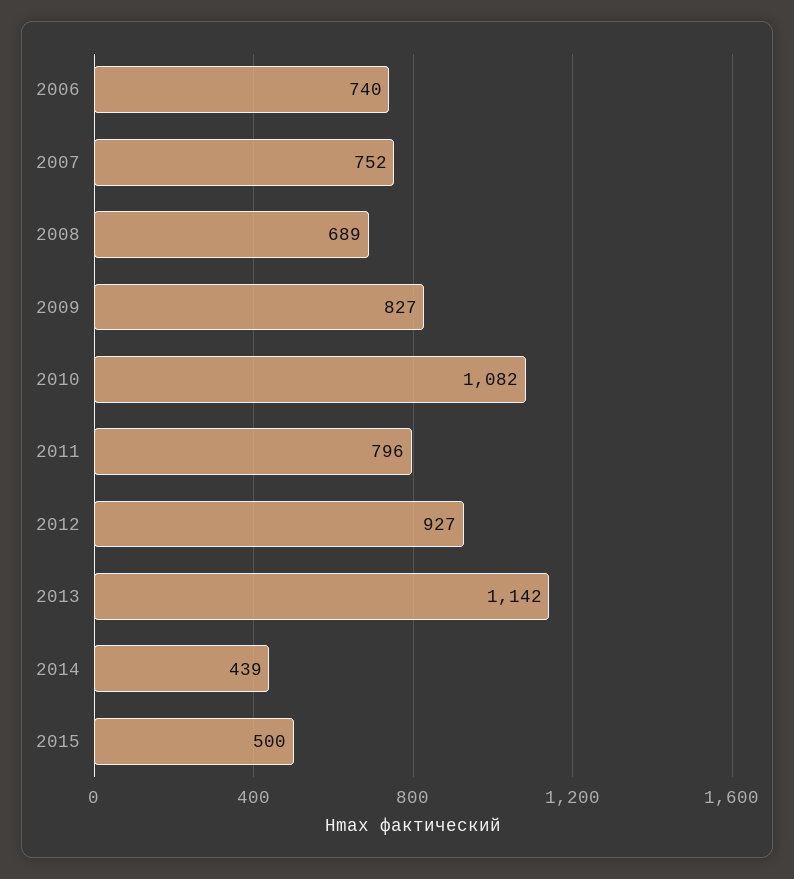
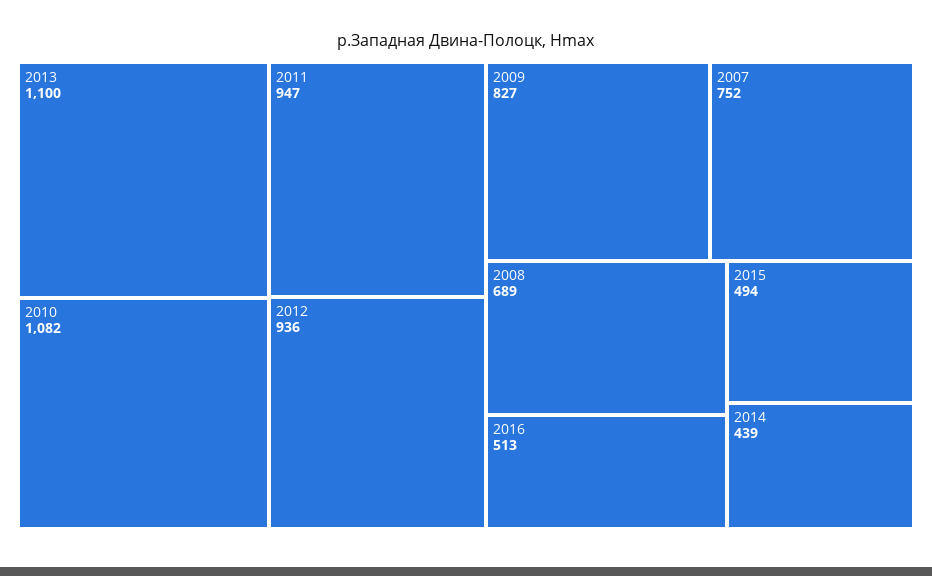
2006: 740 -> none
2011: 796 -> 947
2012: 927 -> 936
2013: 1142 -> 1100
2015: 500 -> 494
2016: none -> 513

